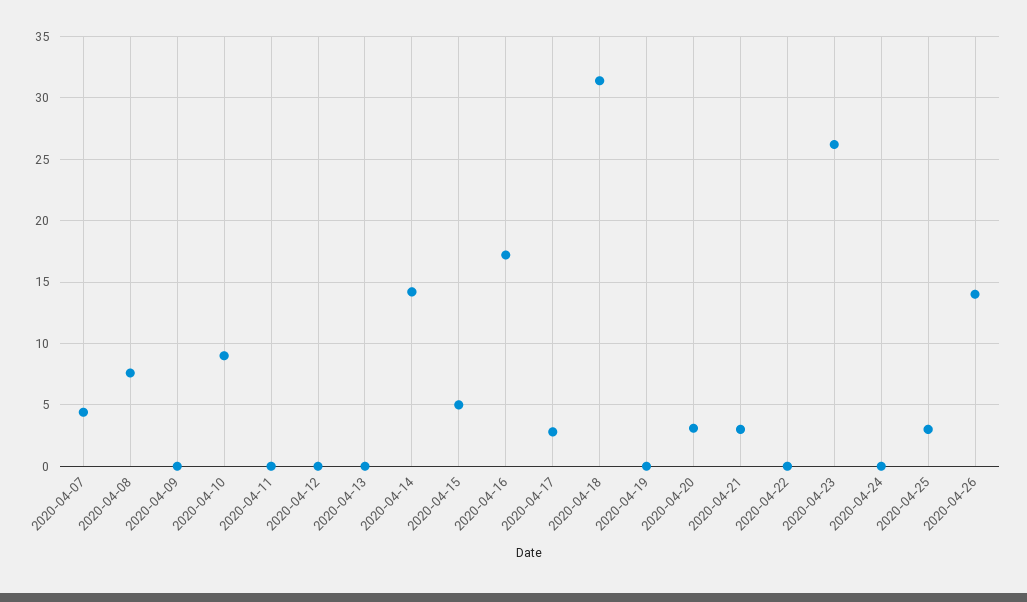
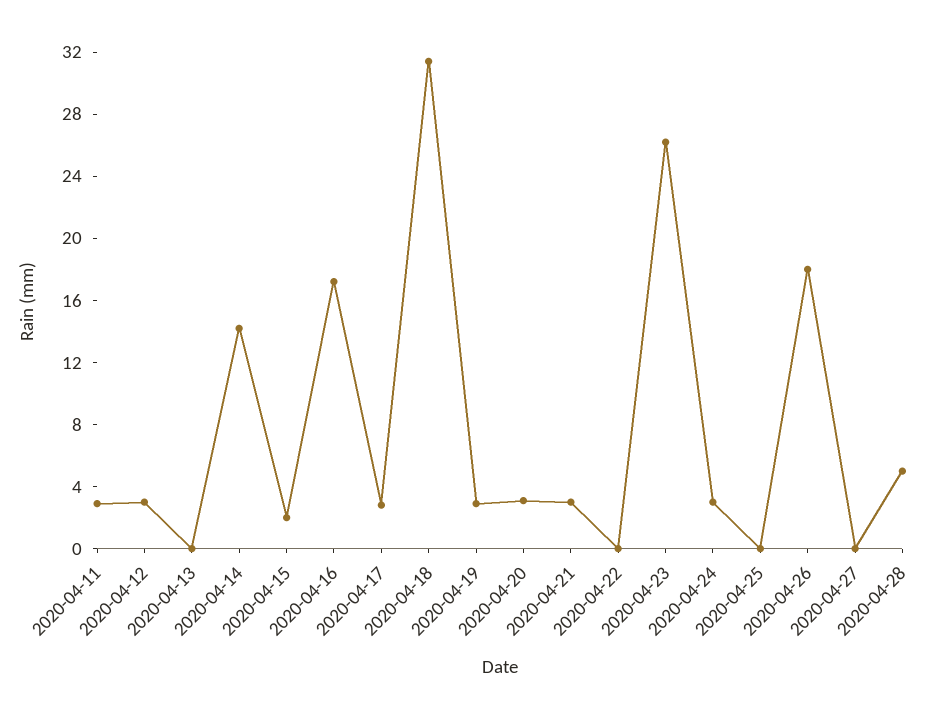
2020-04-07: 4.5 -> none
2020-04-08: 7.5 -> none
2020-04-09: 0 -> none
2020-04-10: 9 -> none
2020-04-11: 0 -> 3
2020-04-12: 0 -> 3
2020-04-15: 5 -> 2
2020-04-19: 0 -> 3
2020-04-24: 0 -> 3
2020-04-25: 3 -> 0
2020-04-26: 14 -> 18
2020-04-27: none -> 0
2020-04-28: none -> 5

